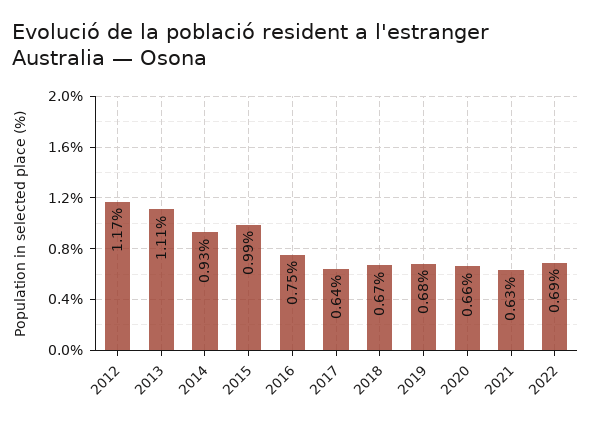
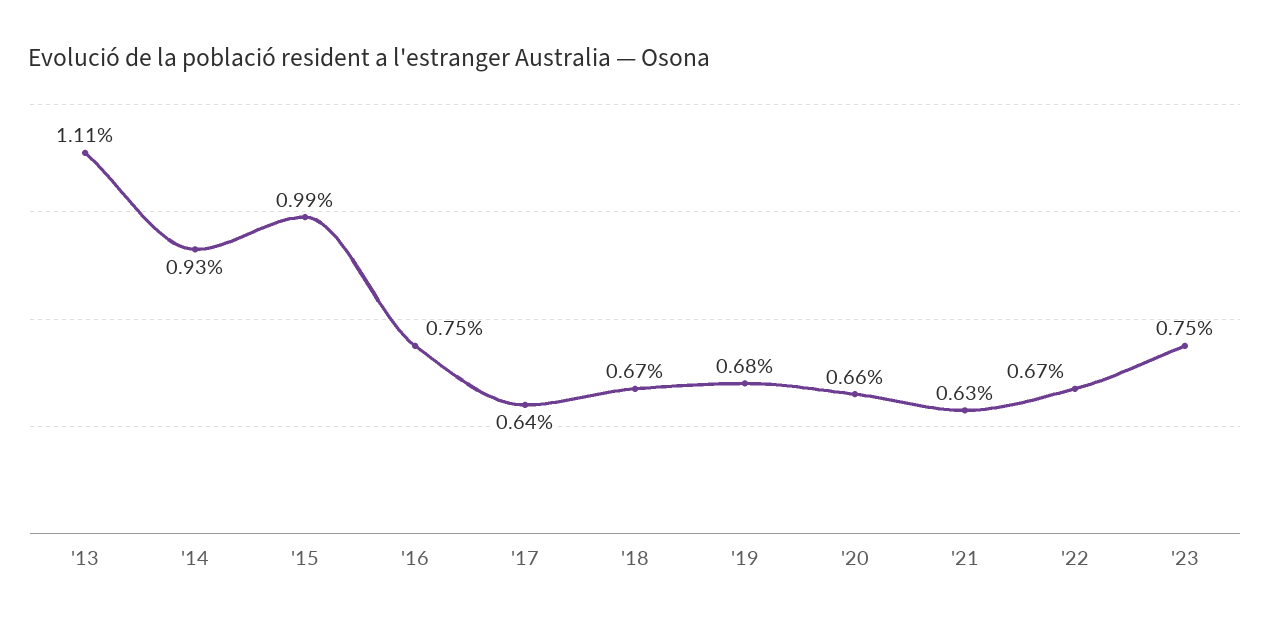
2012: 1.17 -> none
2022: 0.69 -> 0.67
'23: none -> 0.75

